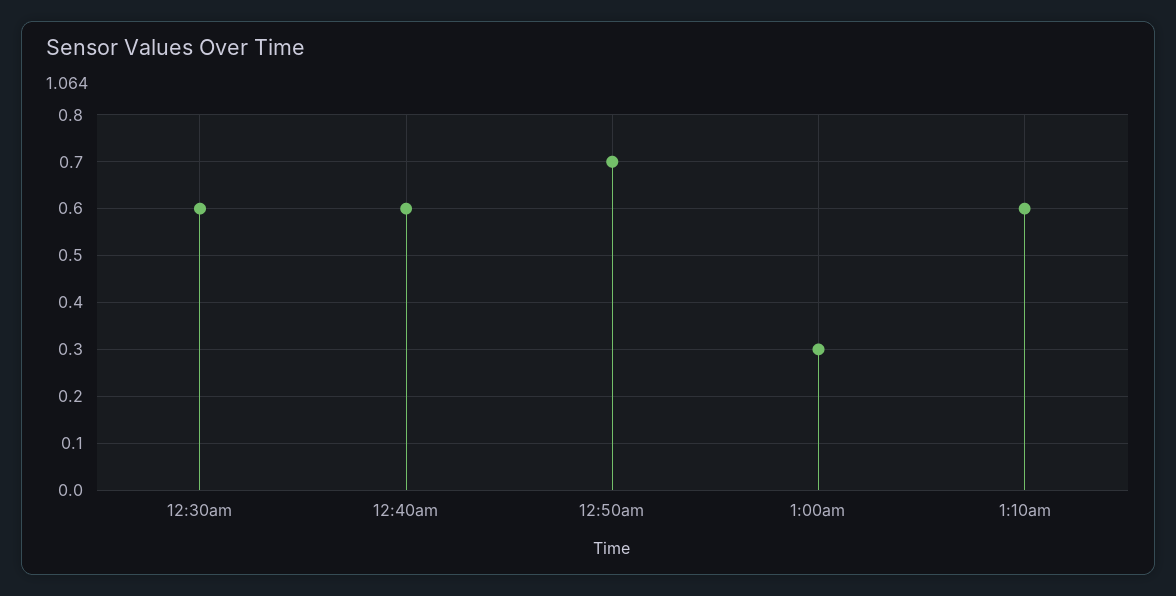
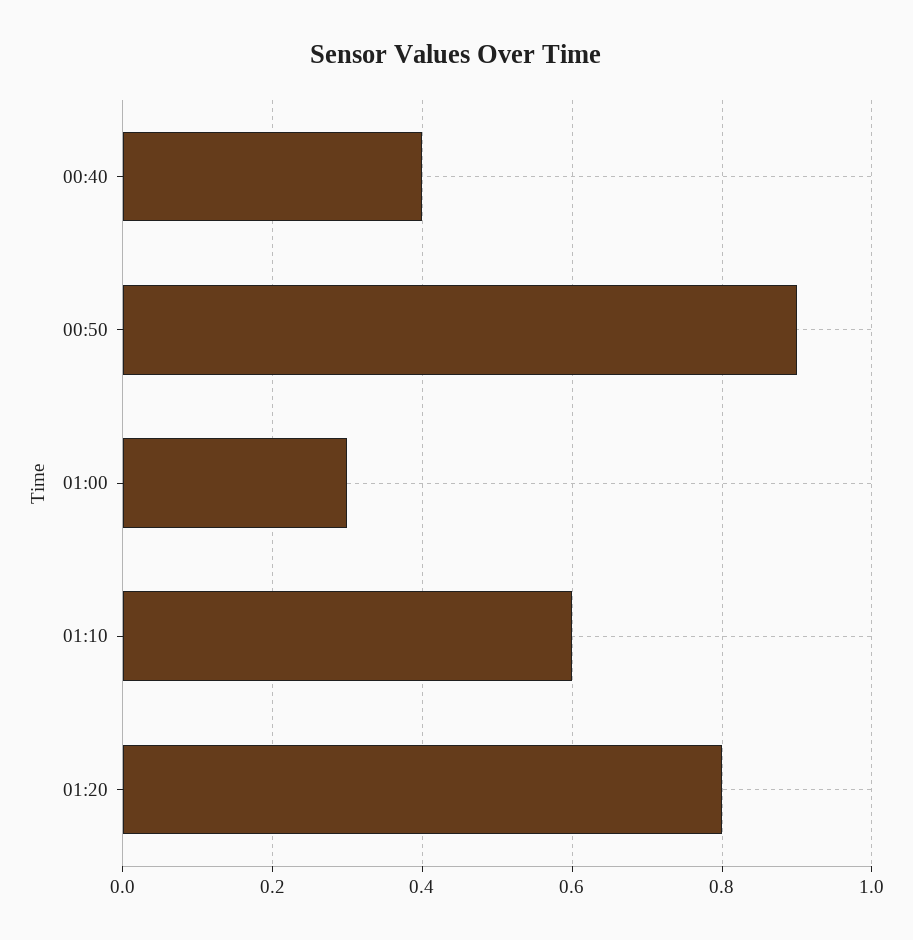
12:30am: 0.6 -> none
12:40am: 0.6 -> 0.4
12:50am: 0.7 -> 0.9
01:20: none -> 0.8

